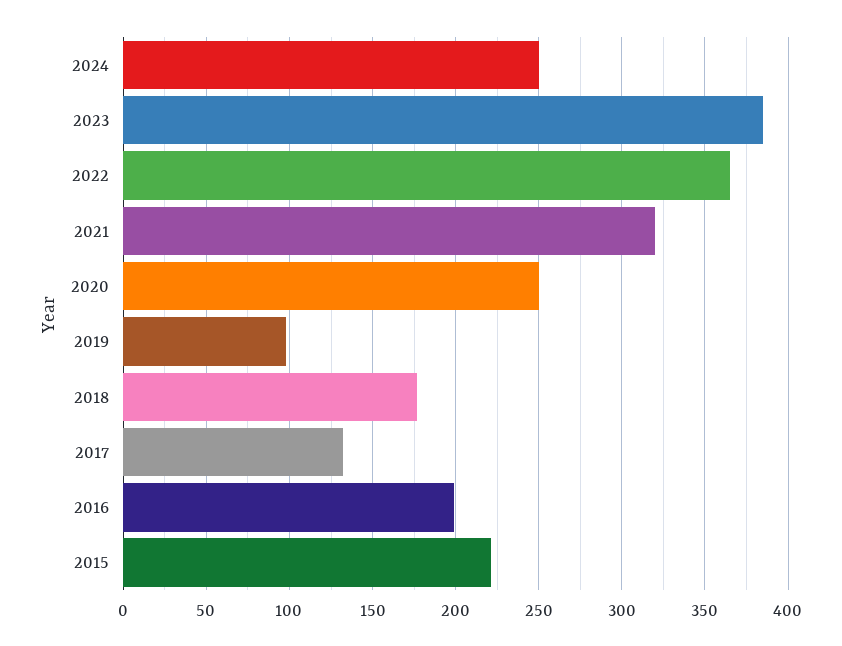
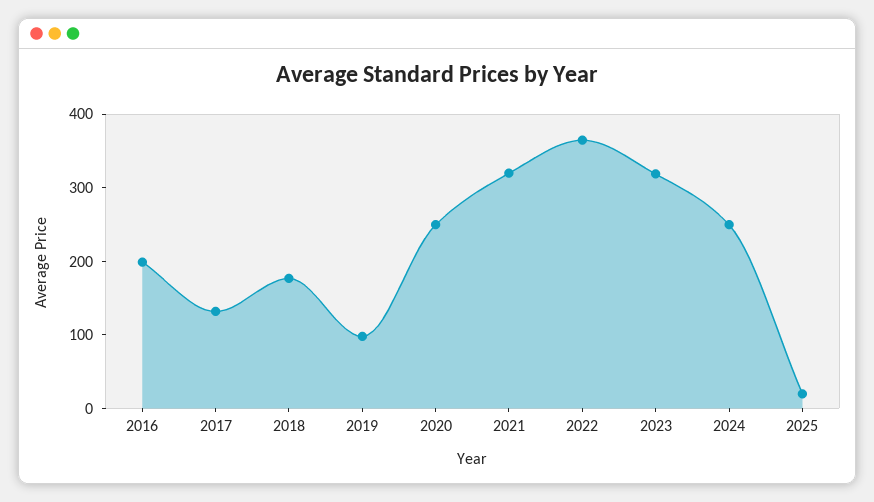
2023: 385 -> 320
2015: 220 -> none
2025: none -> 20

